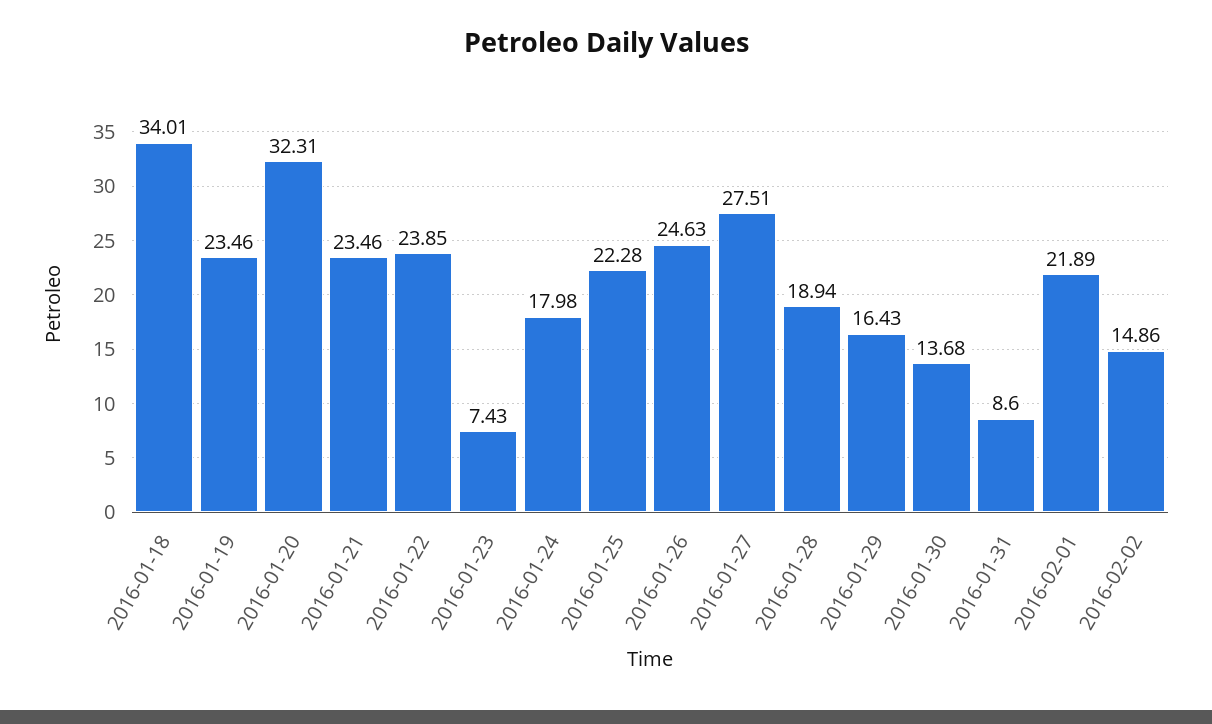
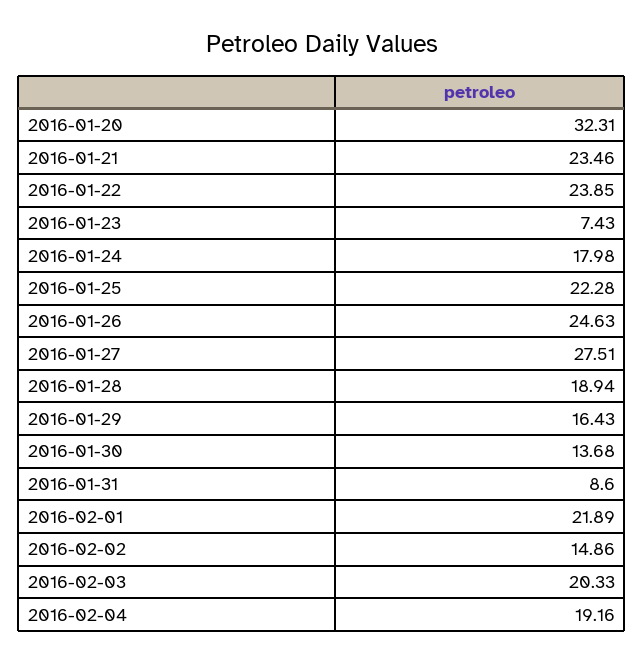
2016-01-18: 34.01 -> none
2016-01-19: 23.46 -> none
2016-02-03: none -> 20.33
2016-02-04: none -> 19.16

